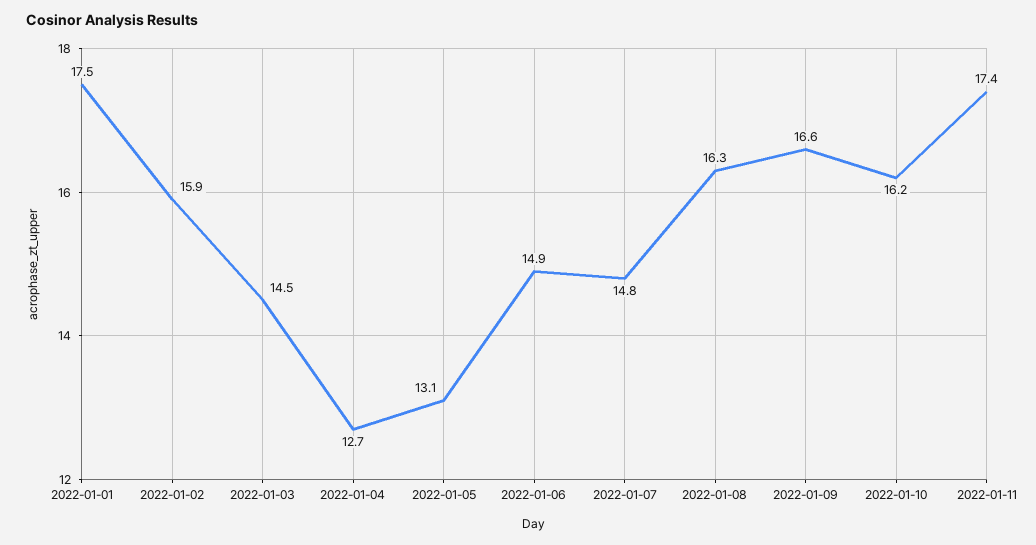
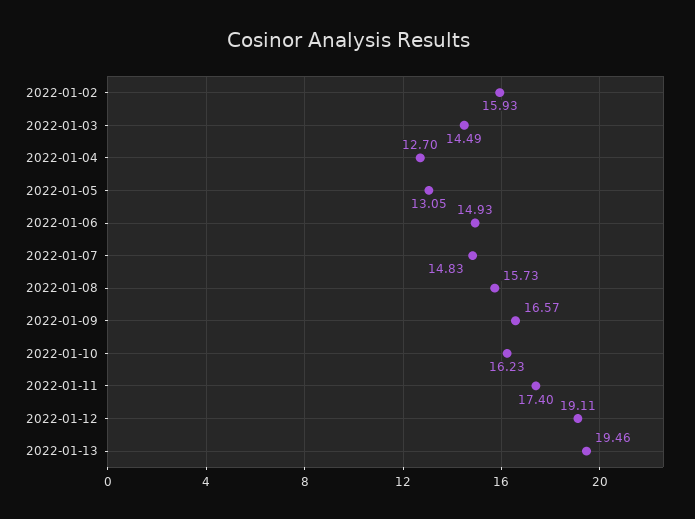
2022-01-01: 17.5 -> none
2022-01-08: 16.3 -> 15.73
2022-01-12: none -> 19.11
2022-01-13: none -> 19.46

